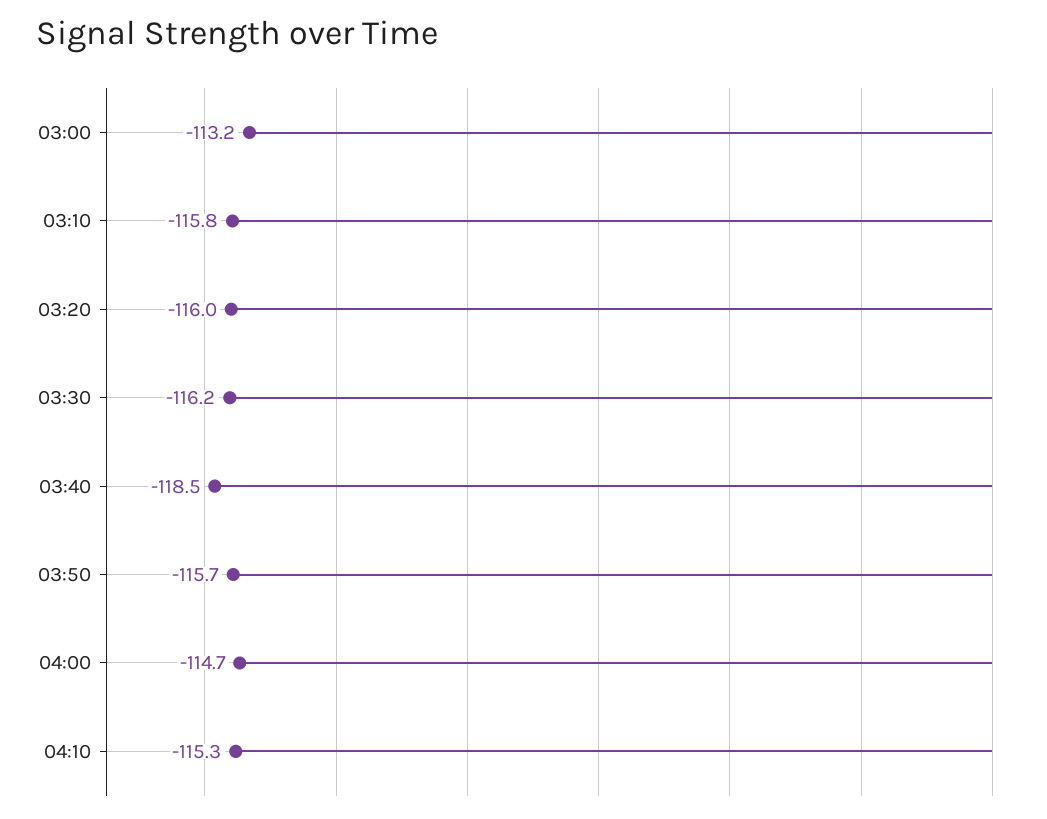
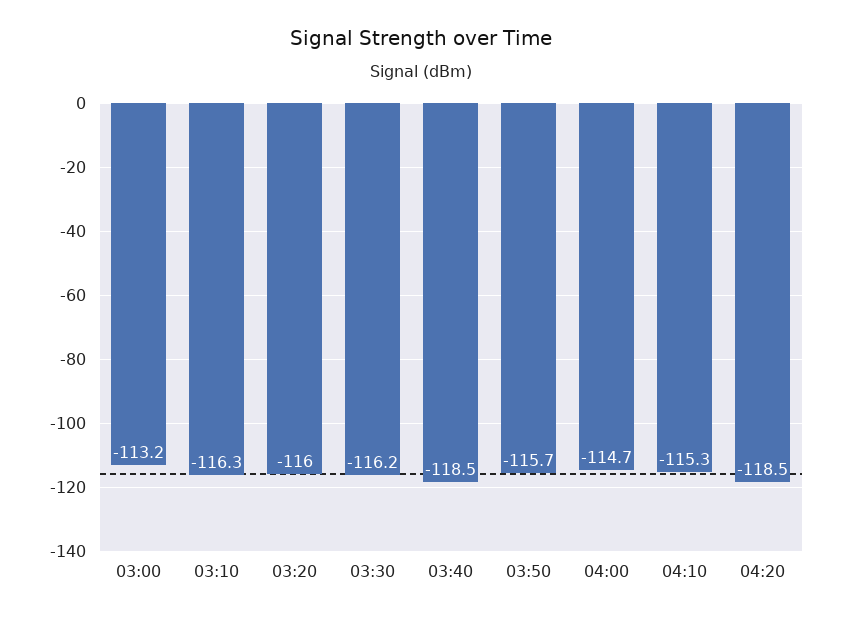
03:10: -115.8 -> -116.3
04:20: none -> -118.5

